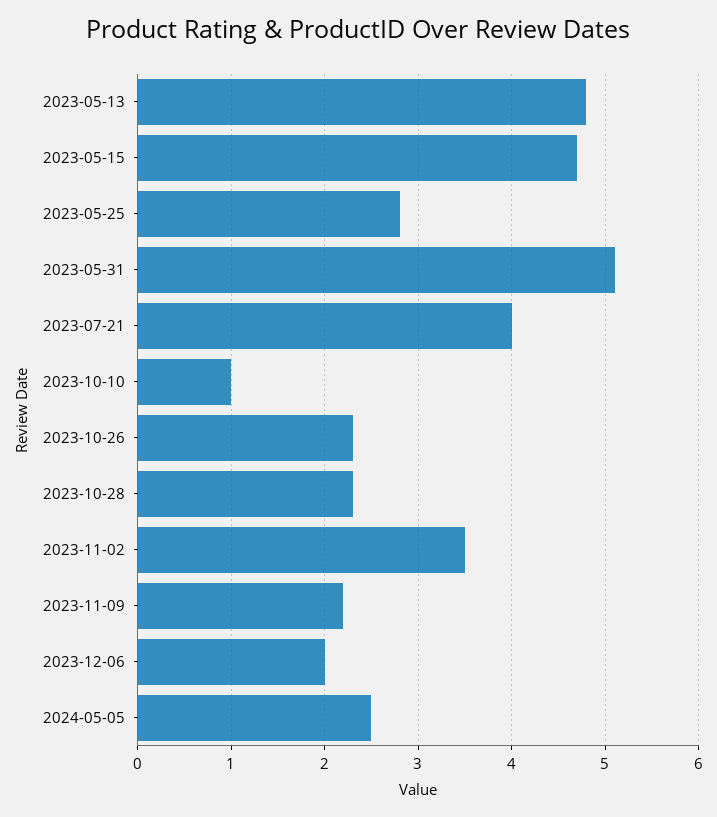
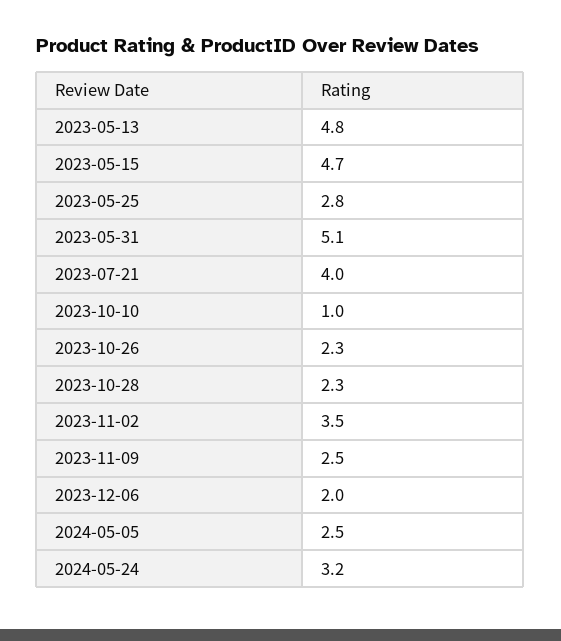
2023-11-09: 2.2 -> 2.5
2024-05-24: none -> 3.2

